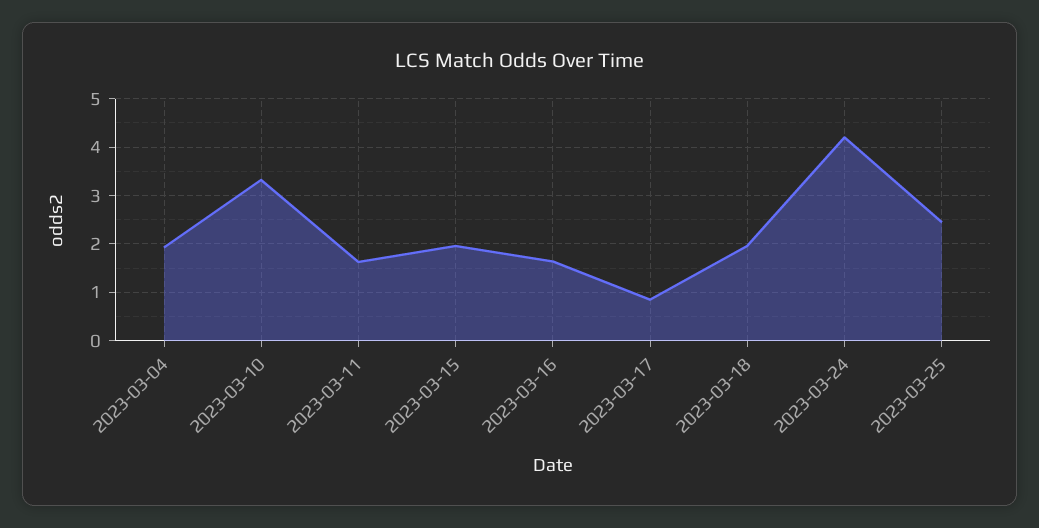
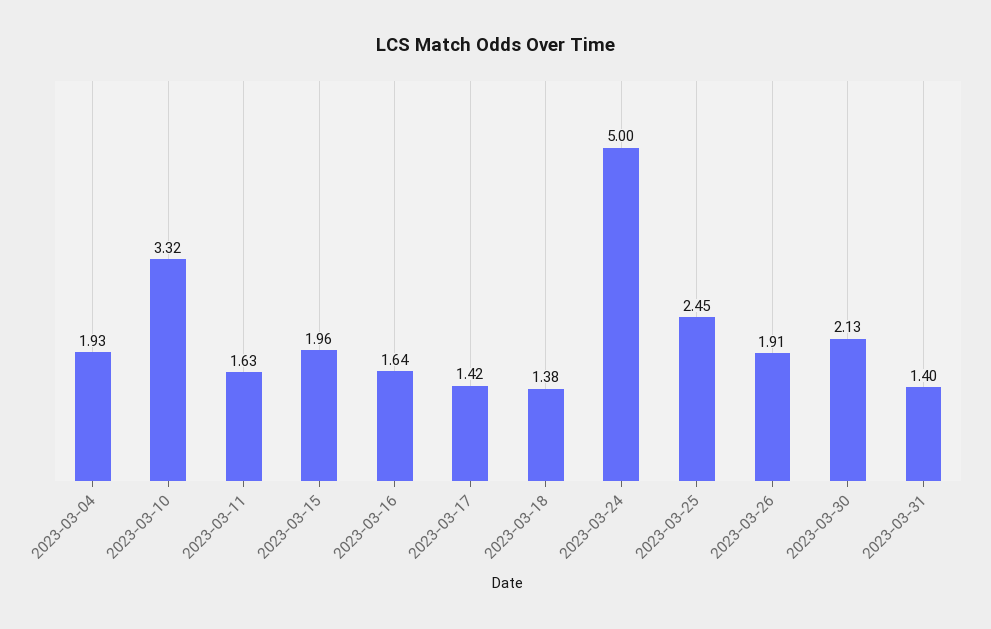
2023-03-17: 0.8 -> 1.42
2023-03-18: 2 -> 1.38
2023-03-24: 4.2 -> 5
2023-03-26: none -> 1.91
2023-03-30: none -> 2.13
2023-03-31: none -> 1.4

